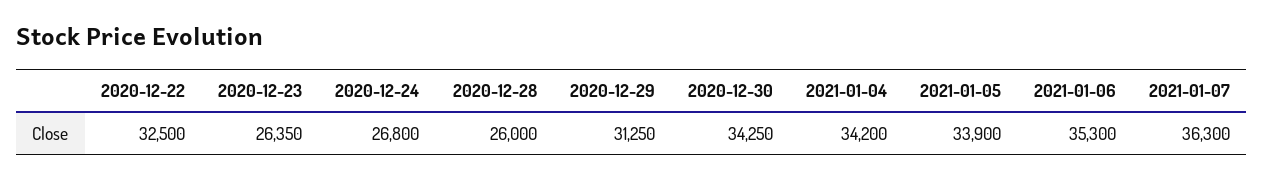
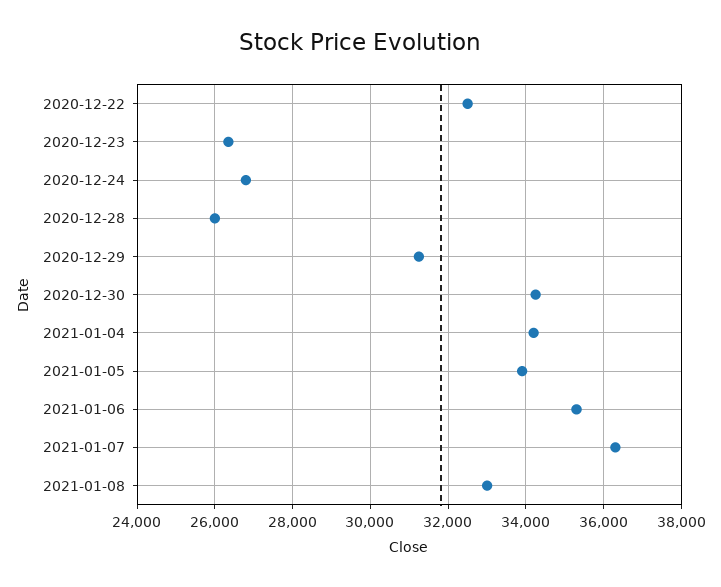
2021-01-08: none -> 33000

